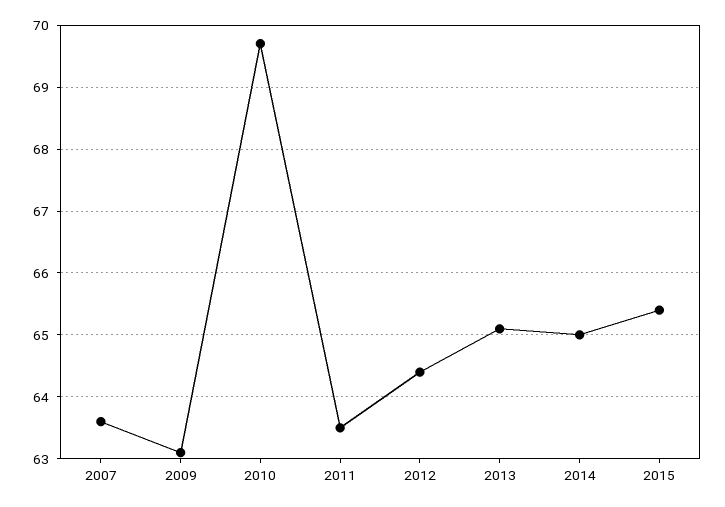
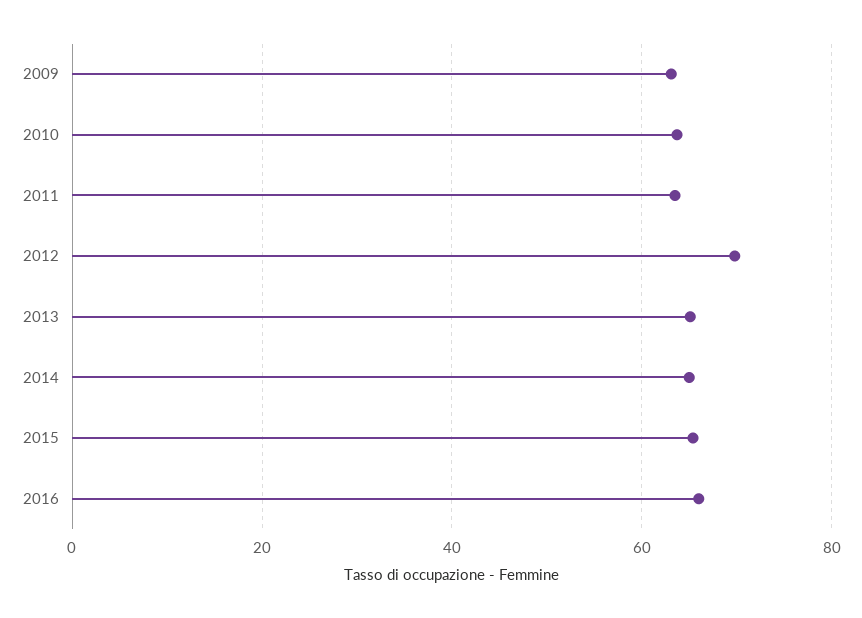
2007: 63.6 -> none
2010: 69.7 -> 64
2012: 64.4 -> 70
2016: none -> 66

